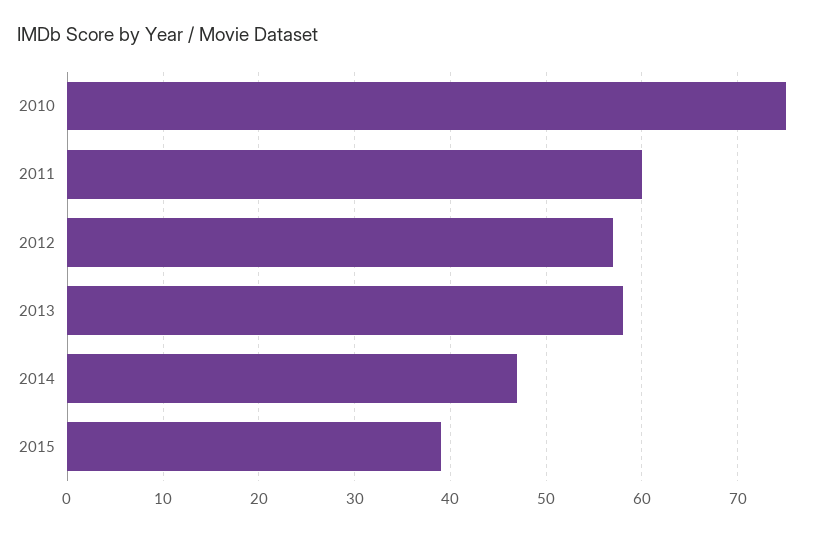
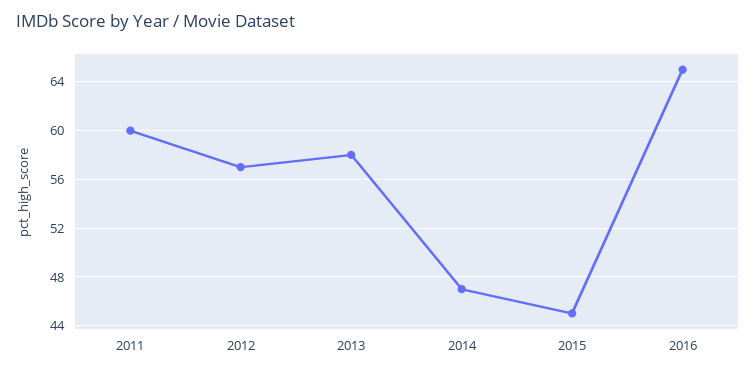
2010: 75 -> none
2015: 39 -> 45
2016: none -> 65

